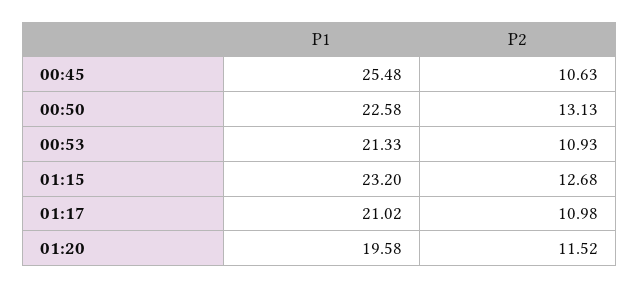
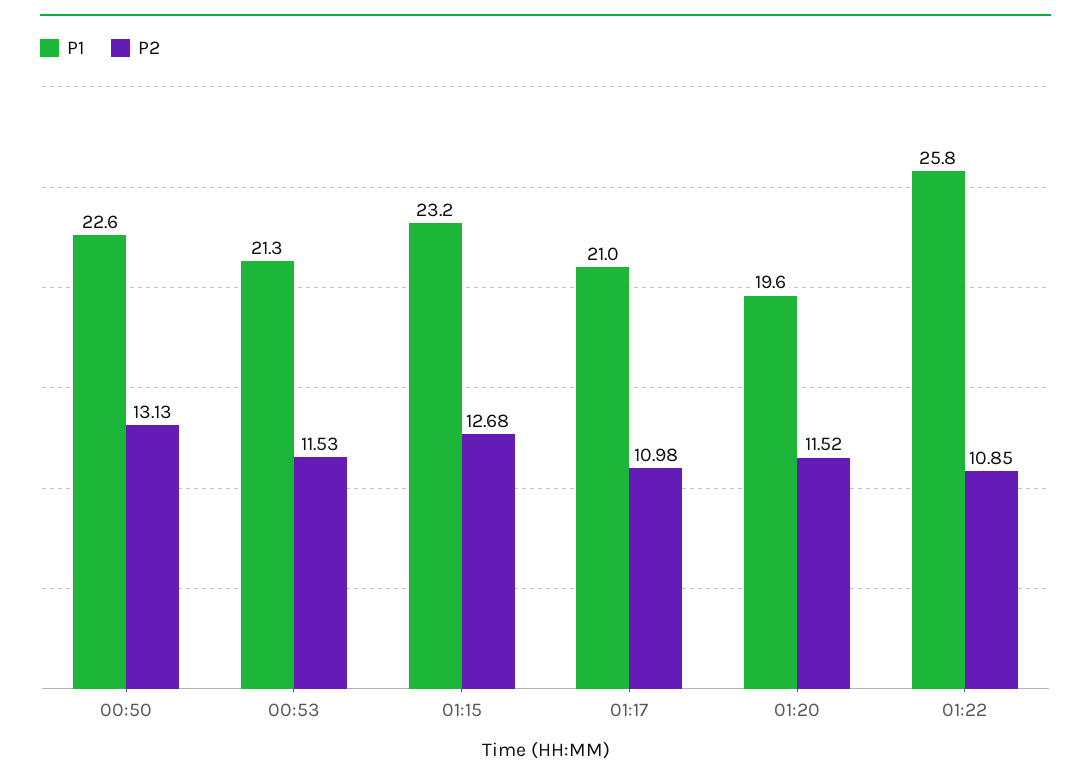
P1, 00:45: 25.48 -> none
P2, 00:45: 10.63 -> none
P2, 00:53: 10.93 -> 11.53
P1, 01:22: none -> 25.8
P2, 01:22: none -> 10.85

